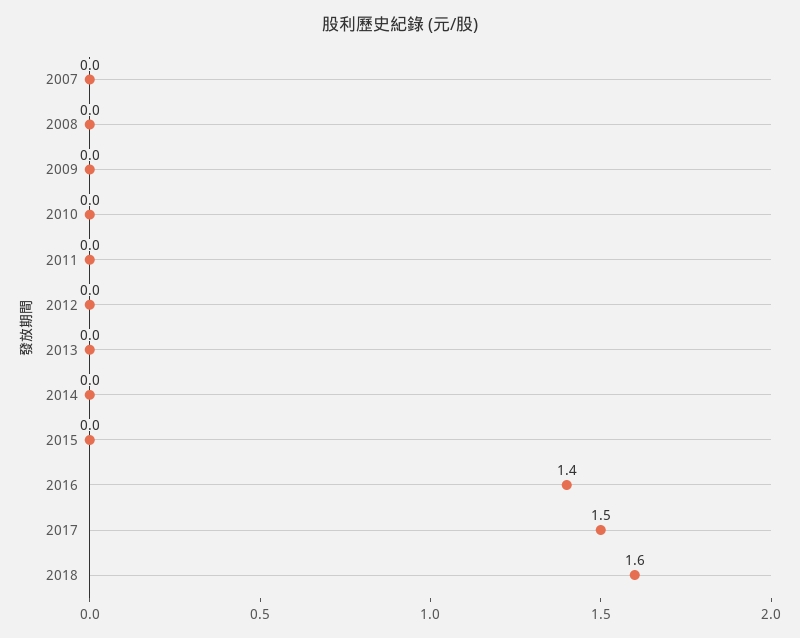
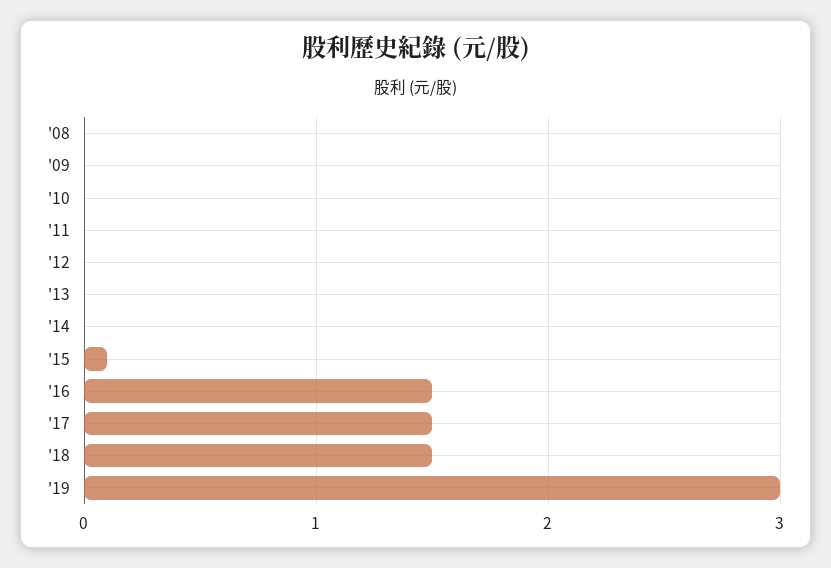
2007: 0 -> none
2015: 0 -> 0.1
2016: 1.4 -> 1.5
2018: 1.6 -> 1.5
'19: none -> 3

